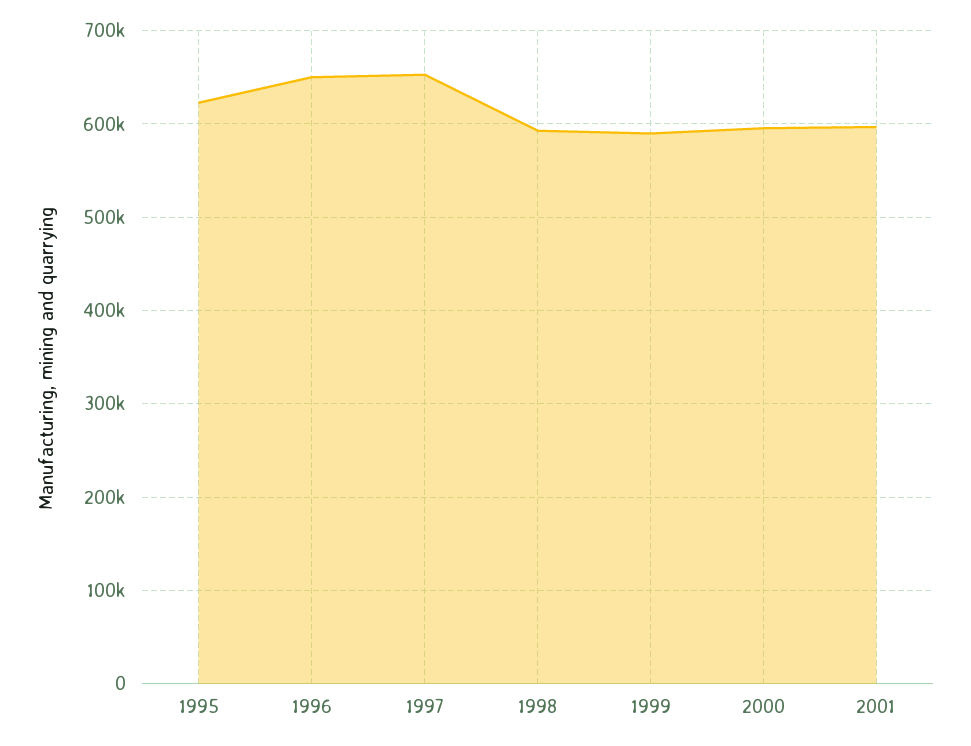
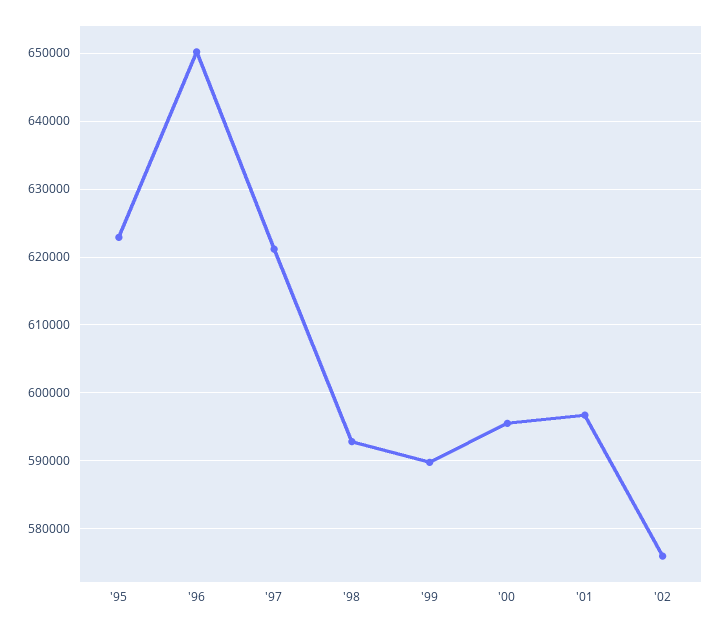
1997: 650000 -> 621000
'02: none -> 576000

